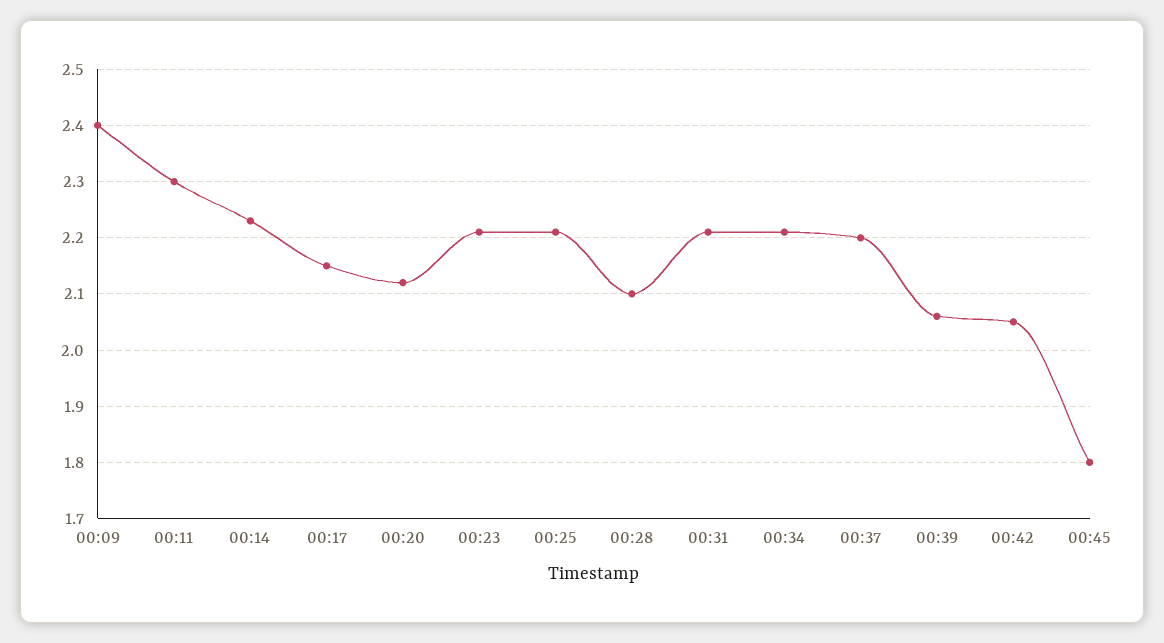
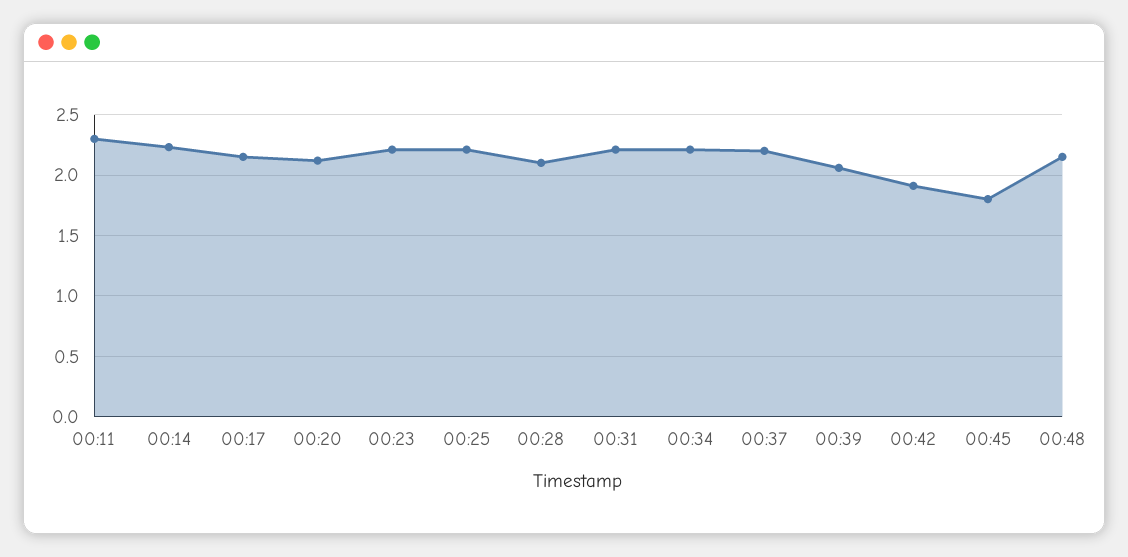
00:09: 2.4 -> none
00:42: 2.05 -> 1.9
00:48: none -> 2.15

